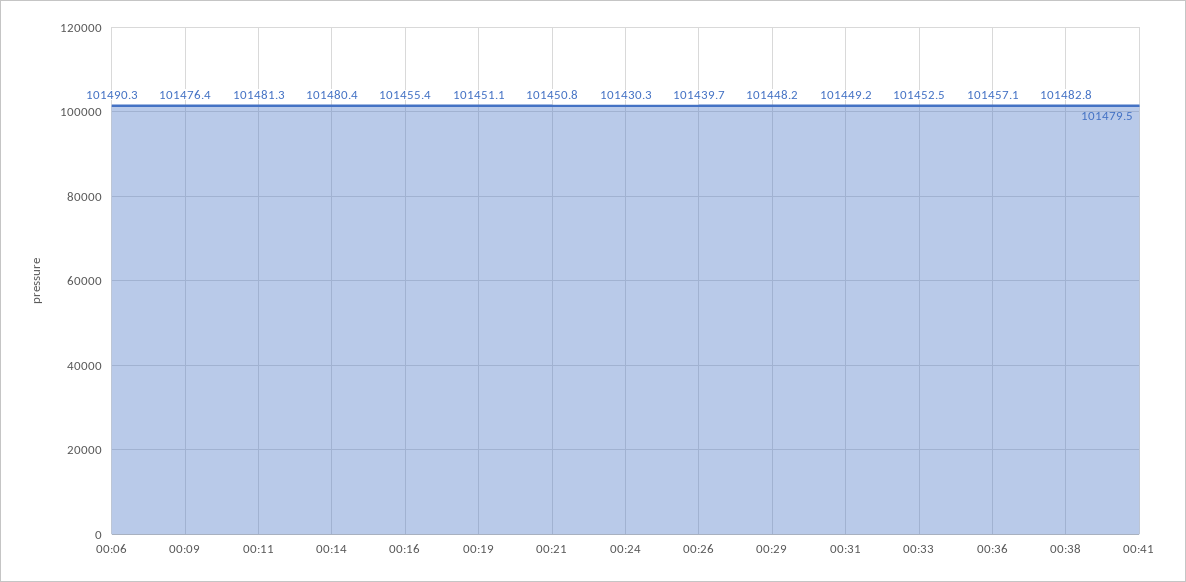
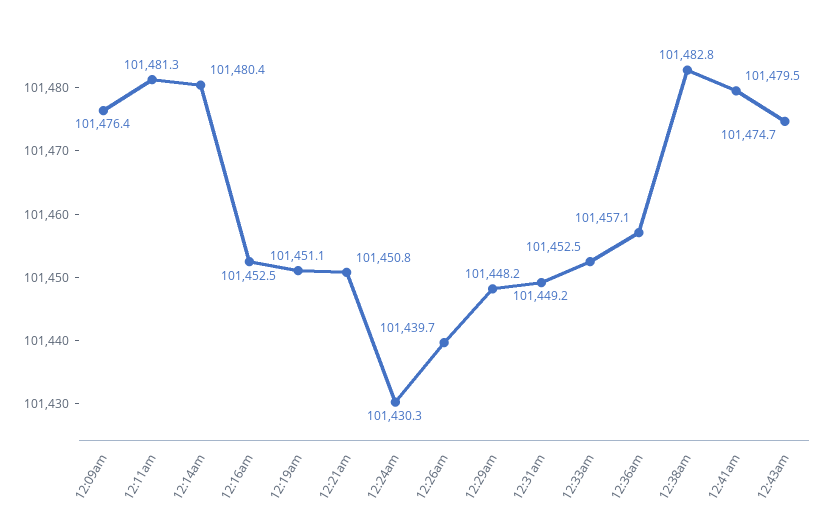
00:06: 101490.3 -> none
00:16: 101455.4 -> 101452.5
12:43am: none -> 101474.7

